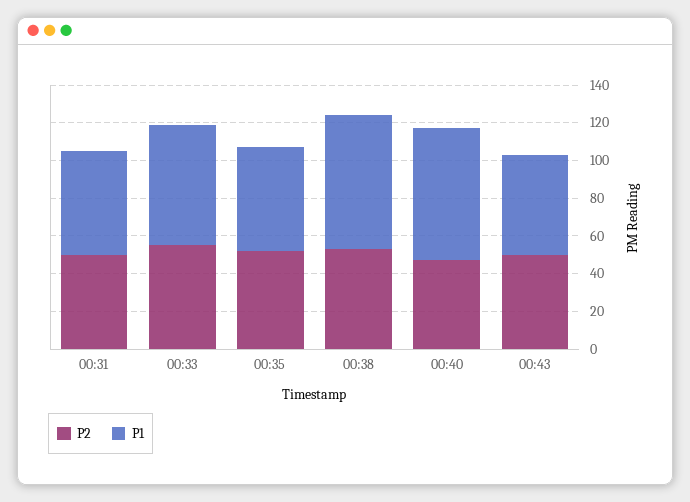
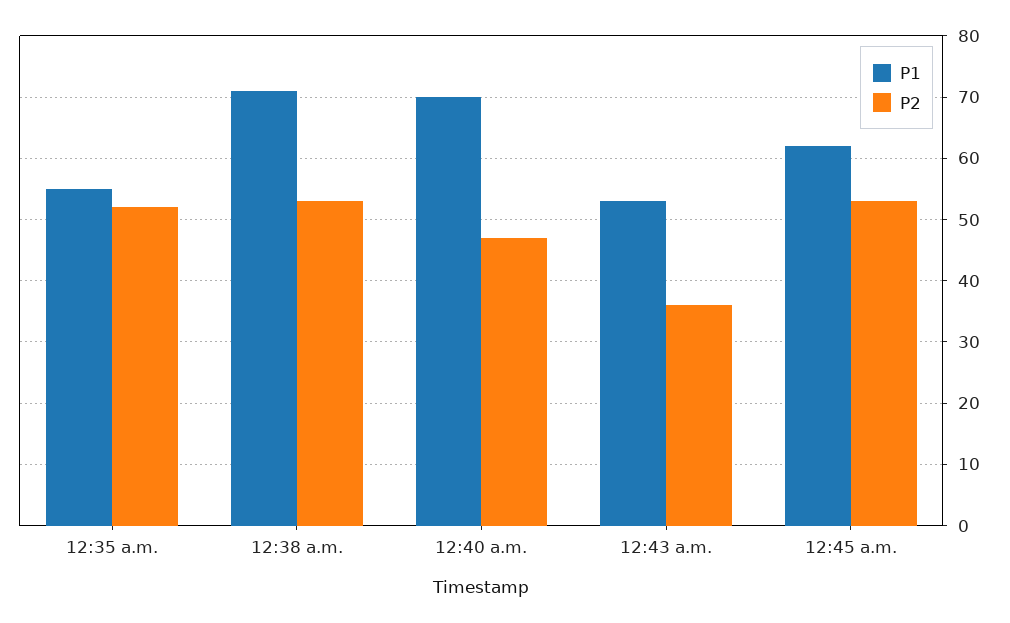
P2, 00:31: 50 -> none
P1, 00:31: 55 -> none
P2, 00:33: 55 -> none
P1, 00:33: 65 -> none
P2, 00:43: 50 -> 36
P1, 12:45 a.m.: none -> 62
P2, 12:45 a.m.: none -> 53

